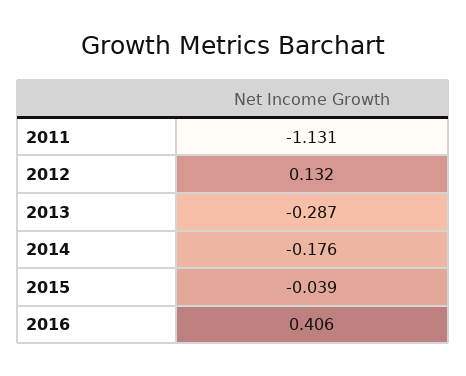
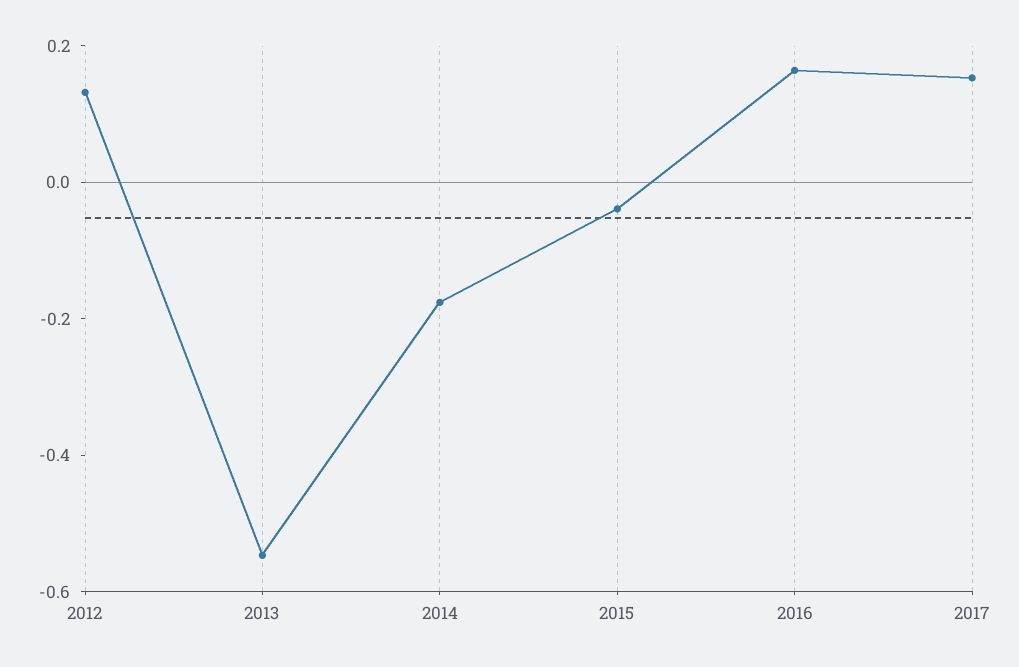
2011: -1.131 -> none
2013: -0.287 -> -0.55
2016: 0.406 -> 0.15
2017: none -> 0.15

